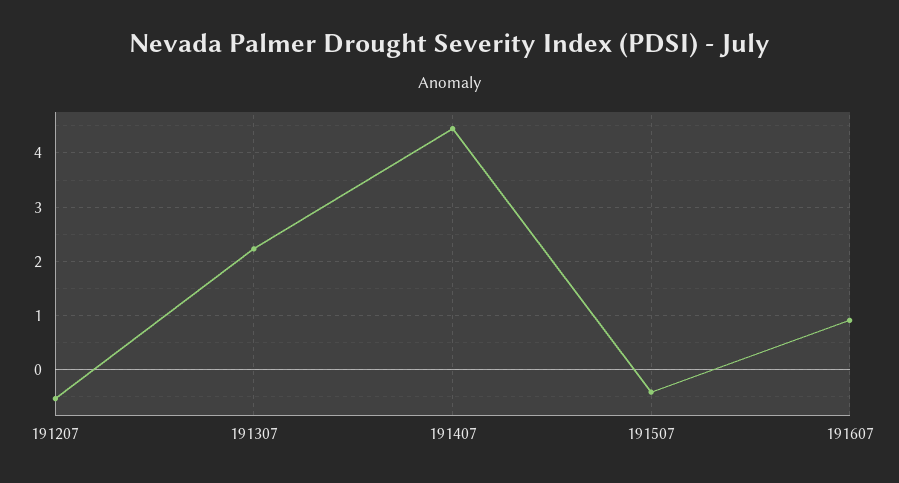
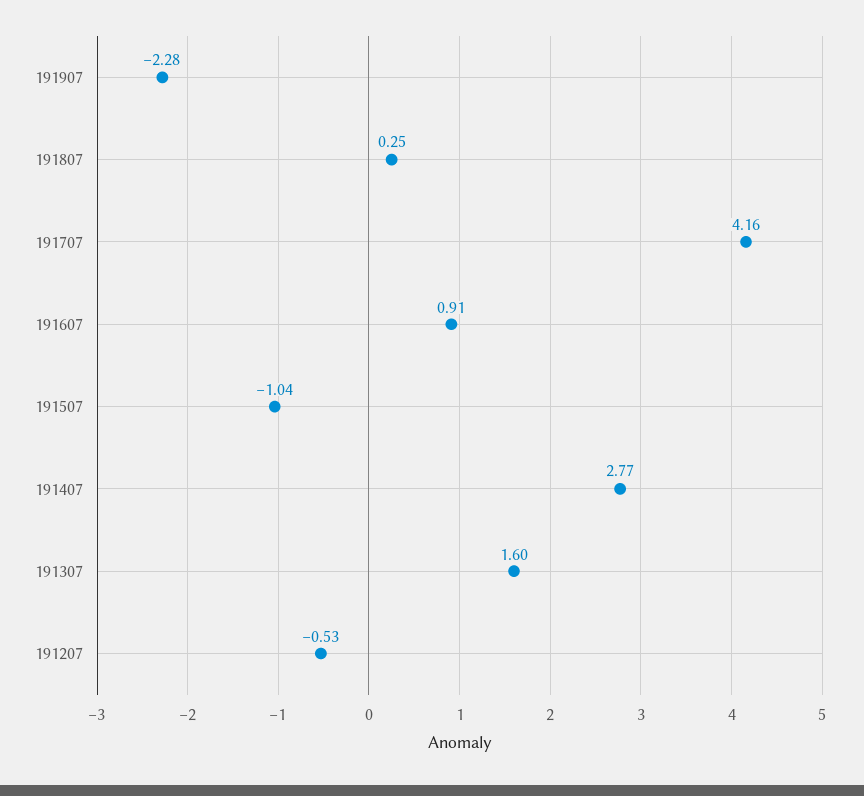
191307: 2.2 -> 1.6
191407: 4.4 -> 2.77
191507: -0.4 -> -1.04
191907: none -> -2.28
191807: none -> 0.25
191707: none -> 4.16

